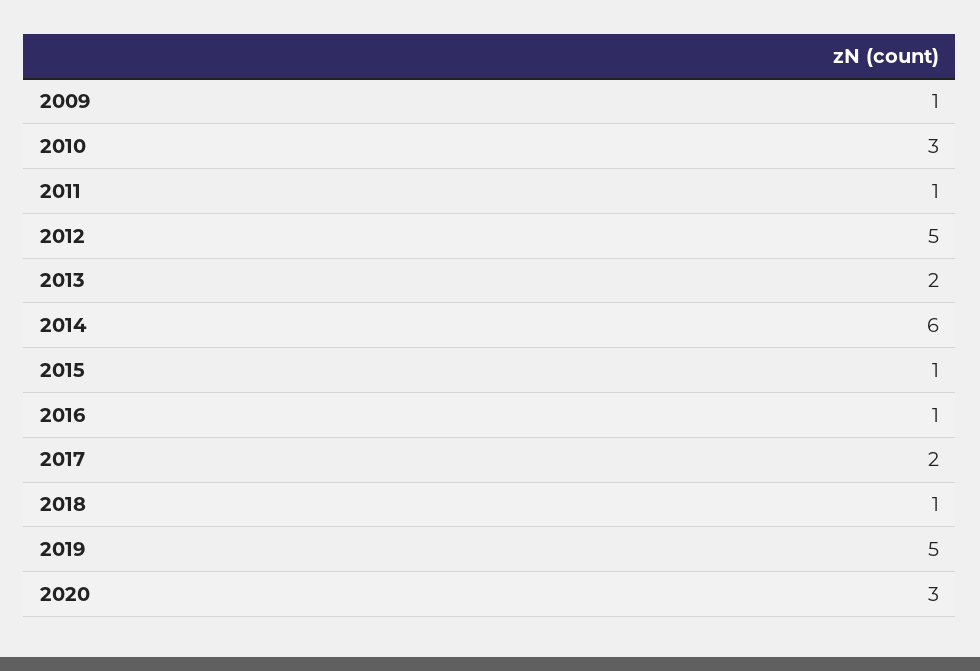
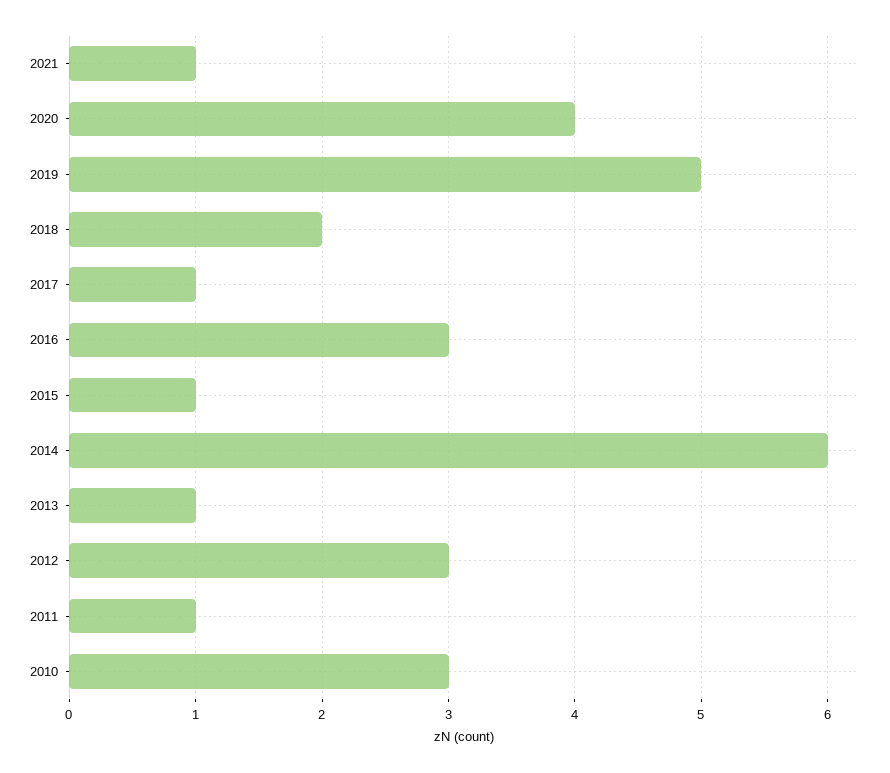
2009: 1 -> none
2012: 5 -> 3
2013: 2 -> 1
2016: 1 -> 3
2017: 2 -> 1
2018: 1 -> 2
2020: 3 -> 4
2021: none -> 1

